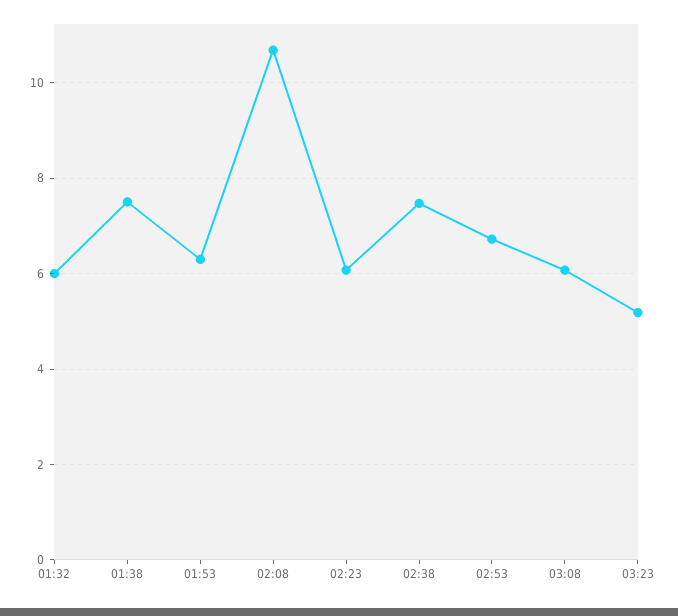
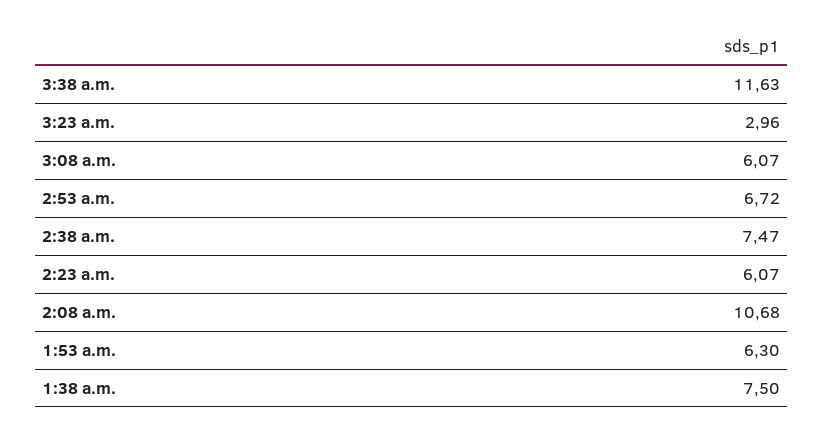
01:32: 6 -> none
03:23: 5.2 -> 2.96
3:38 a.m.: none -> 11.63

